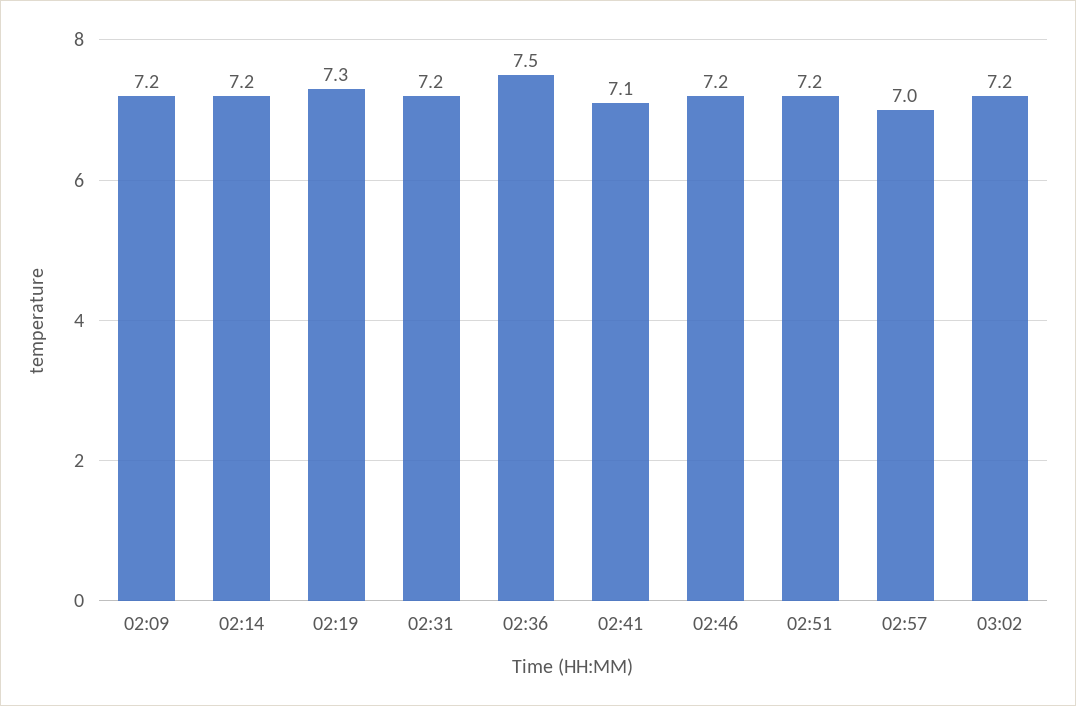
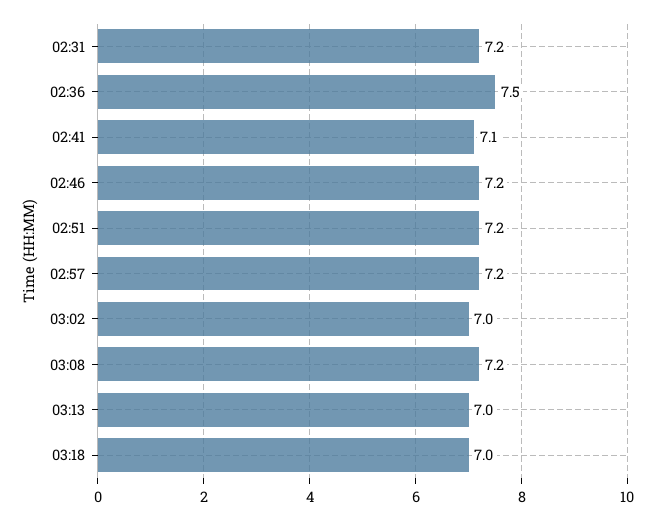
02:09: 7.2 -> none
02:14: 7.2 -> none
02:19: 7.3 -> none
02:57: 7 -> 7.2
03:02: 7.2 -> 7
03:08: none -> 7.2
03:13: none -> 7
03:18: none -> 7

